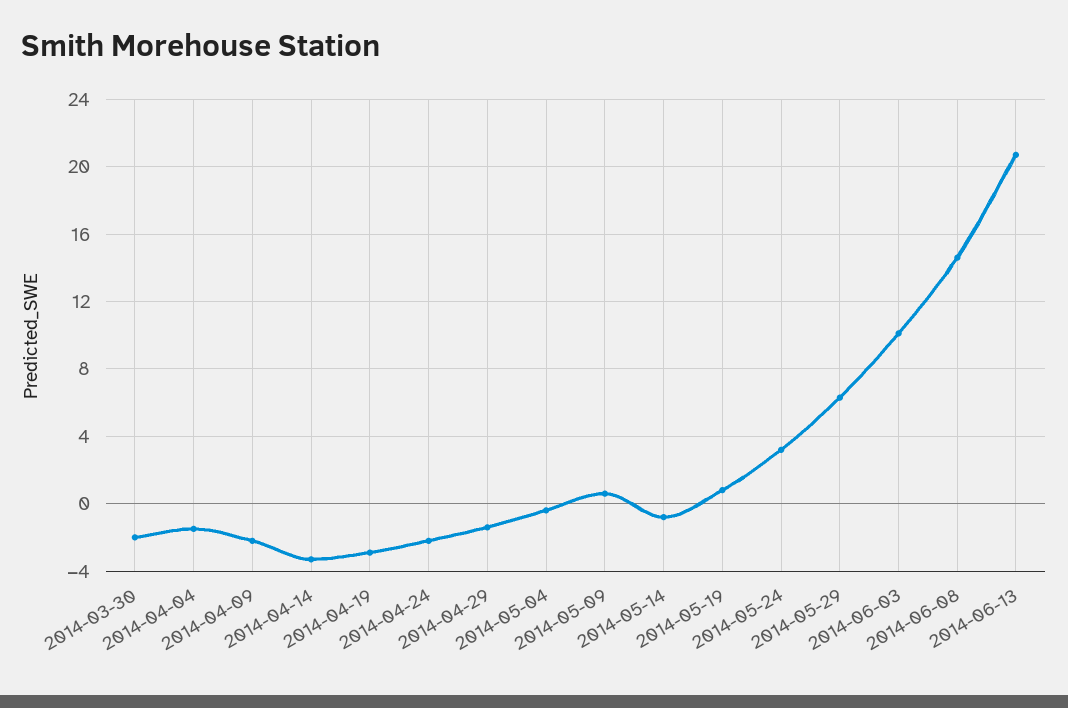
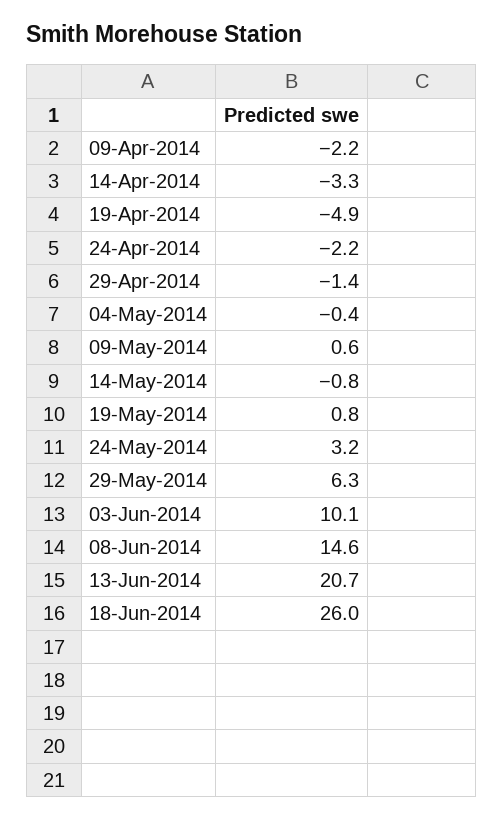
2014-03-30: -2 -> none
2014-04-04: -1.5 -> none
2014-04-19: -3 -> -4.9
18-Jun-2014: none -> 26

